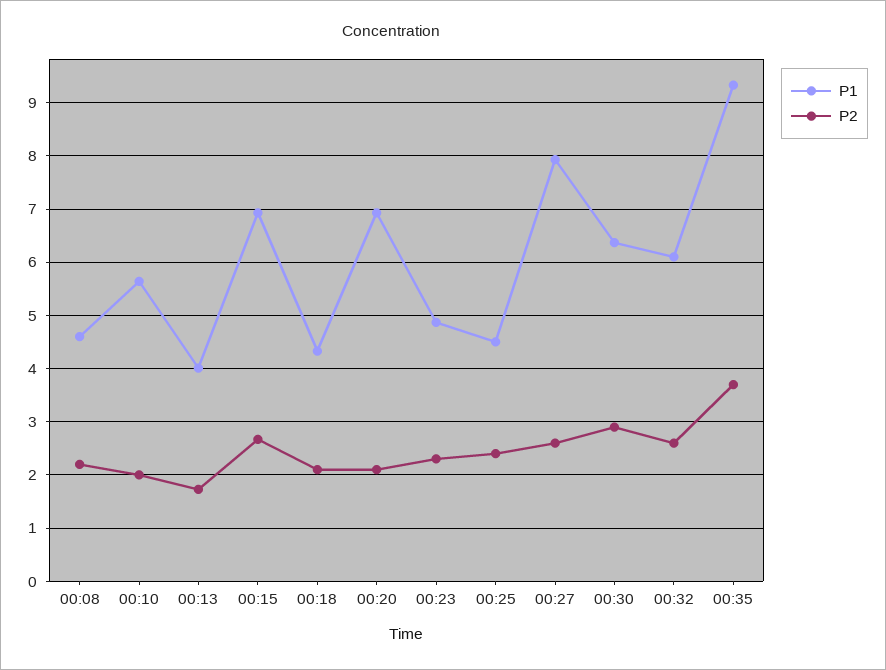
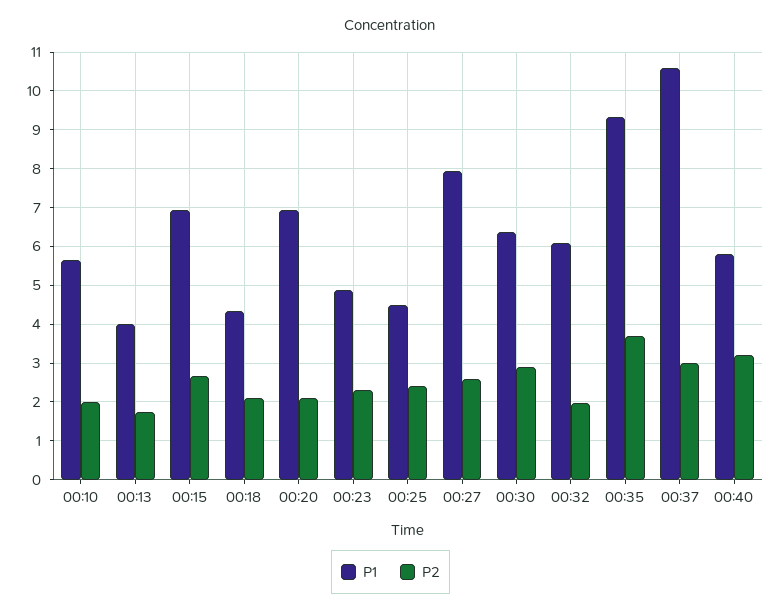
P1, 00:08: 4.6 -> none
P2, 00:08: 2.2 -> none
P2, 00:32: 2.6 -> 2
P1, 00:37: none -> 10.6
P2, 00:37: none -> 3
P1, 00:40: none -> 5.8
P2, 00:40: none -> 3.2

